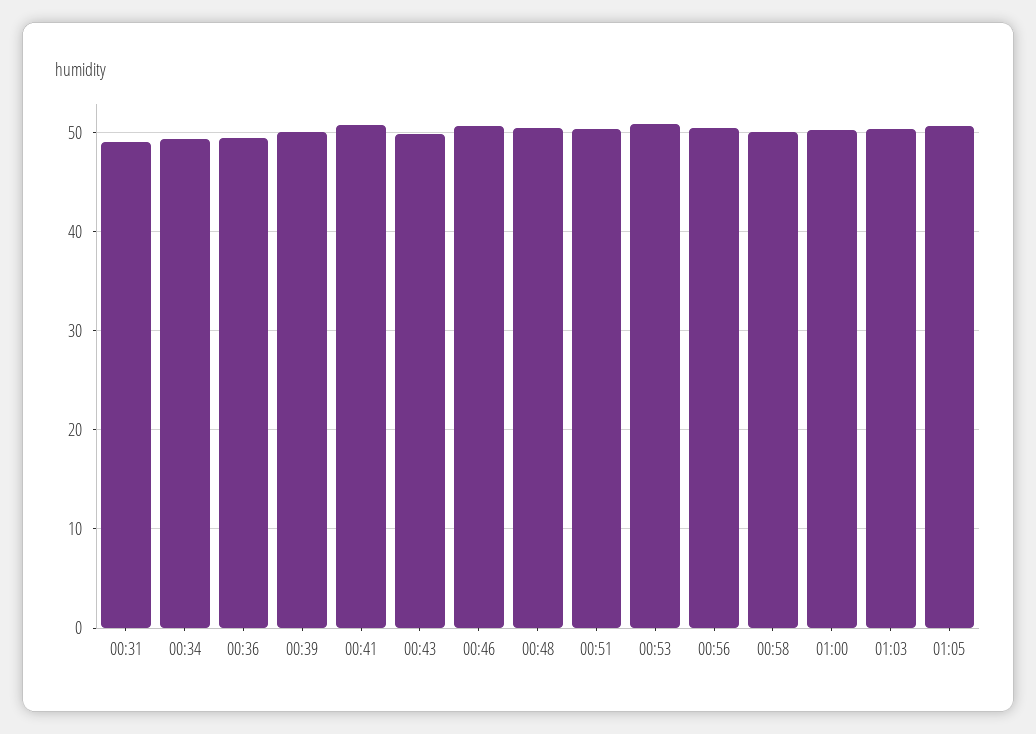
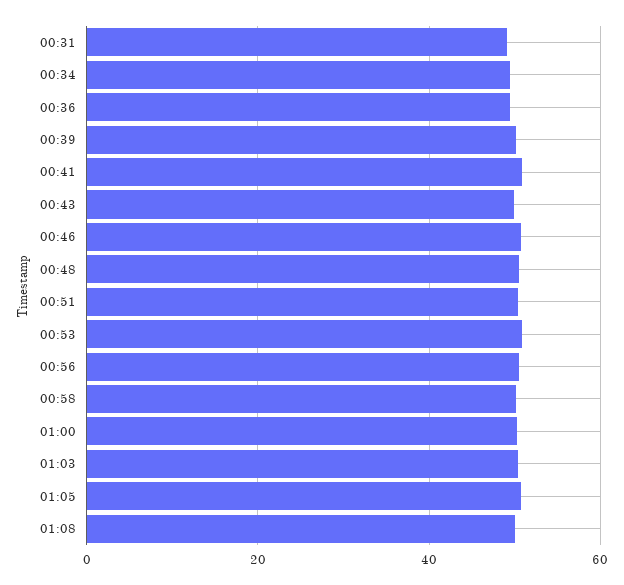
01:08: none -> 50

